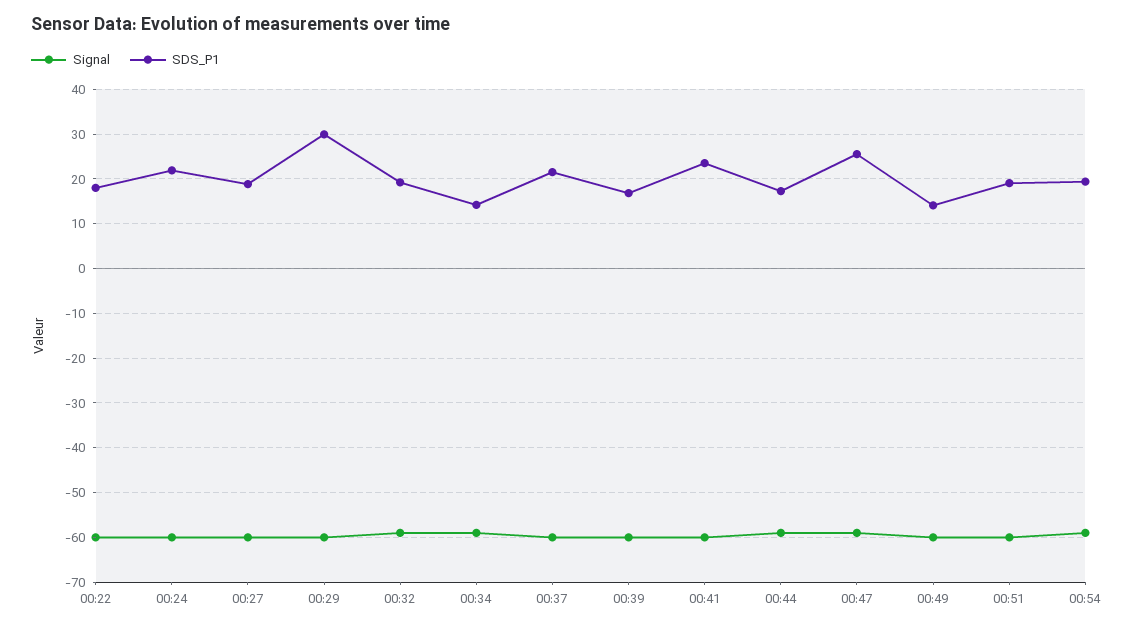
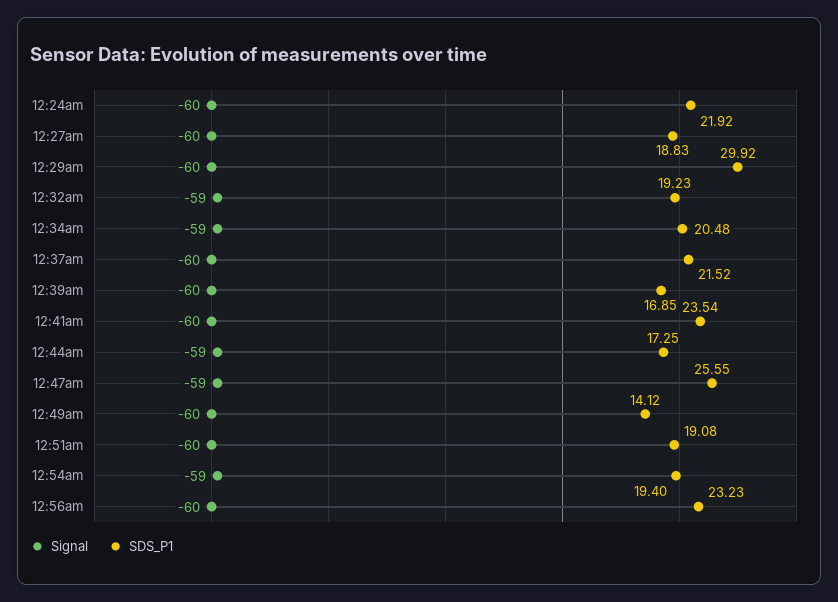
Signal, 00:22: -60 -> none
SDS_P1, 00:22: 18 -> none
SDS_P1, 00:34: 14 -> 20.48
Signal, 12:56am: none -> -60
SDS_P1, 12:56am: none -> 23.23

